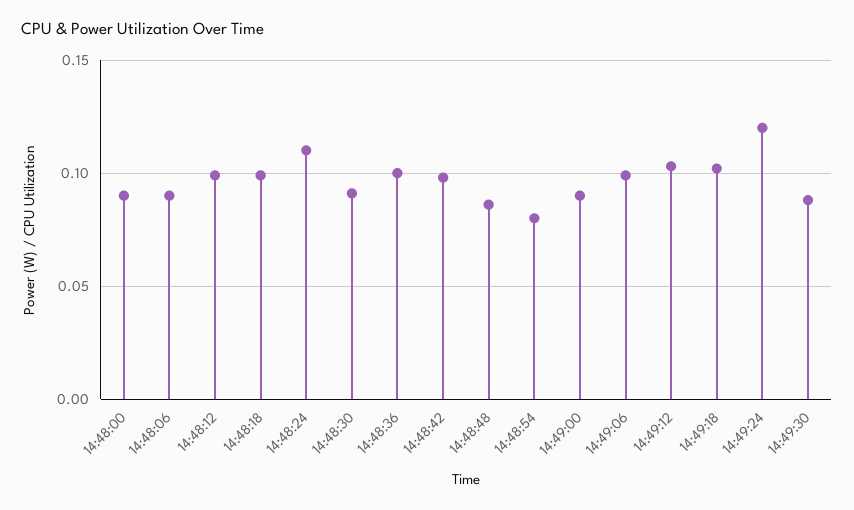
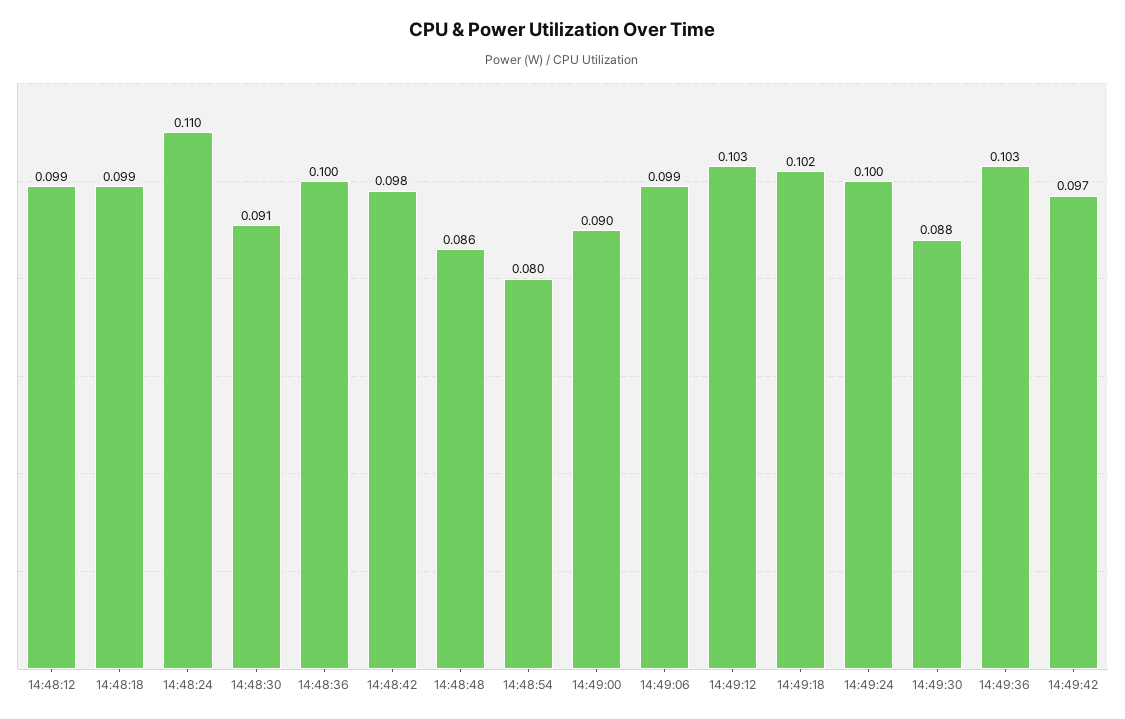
14:48:00: 0.09 -> none
14:48:06: 0.09 -> none
14:49:24: 0.12 -> 0.1
14:49:36: none -> 0.103
14:49:42: none -> 0.097

